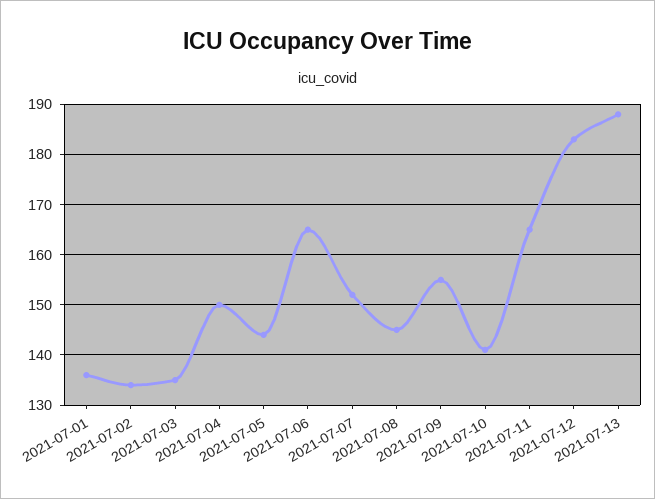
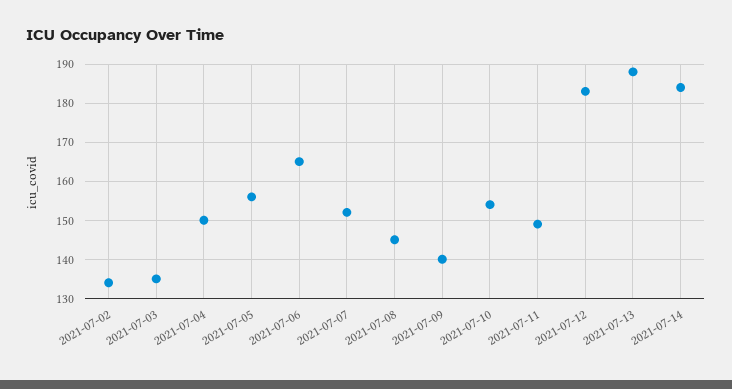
2021-07-01: 135 -> none
2021-07-05: 145 -> 155
2021-07-09: 155 -> 140
2021-07-10: 140 -> 155
2021-07-11: 165 -> 150
2021-07-14: none -> 185

